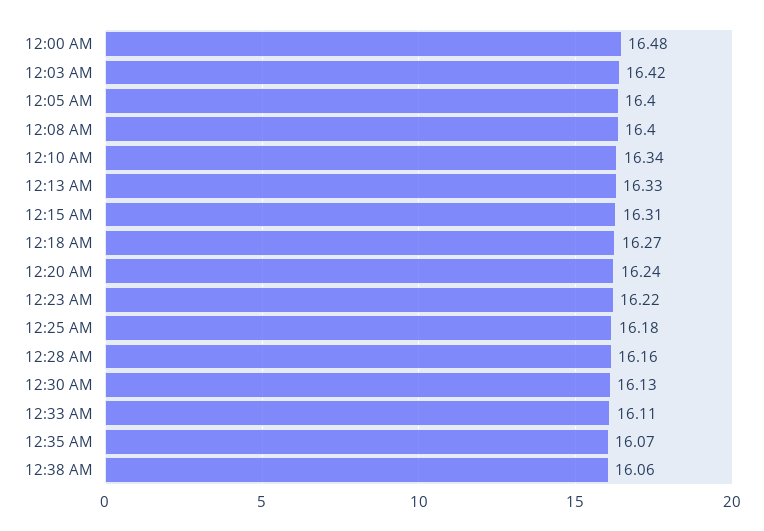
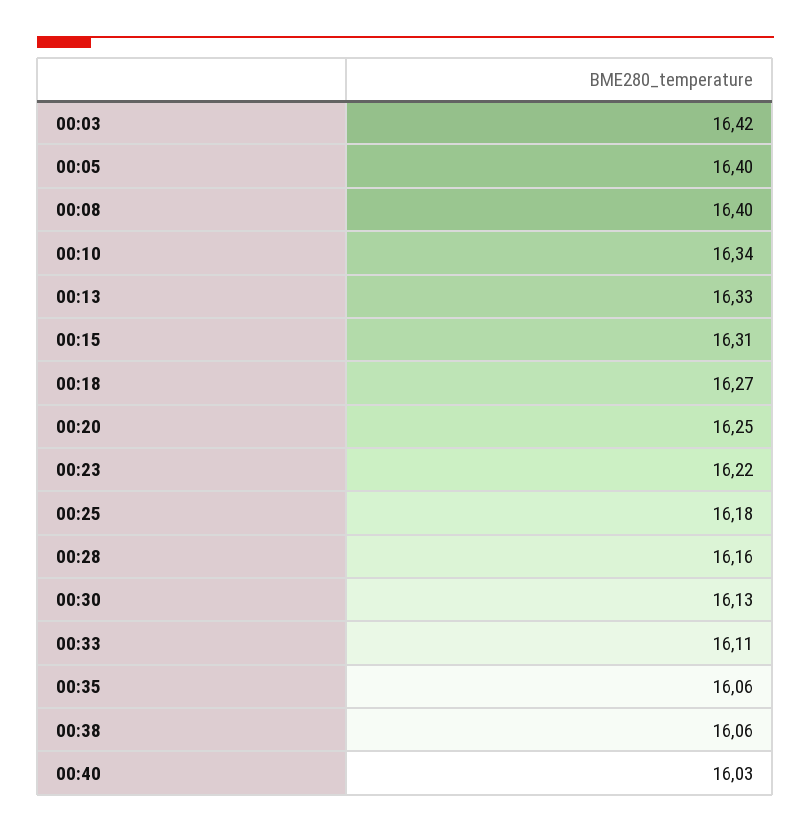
12:00 AM: 16.48 -> none
12:20 AM: 16.24 -> 16.25
12:35 AM: 16.07 -> 16.06
00:40: none -> 16.03

